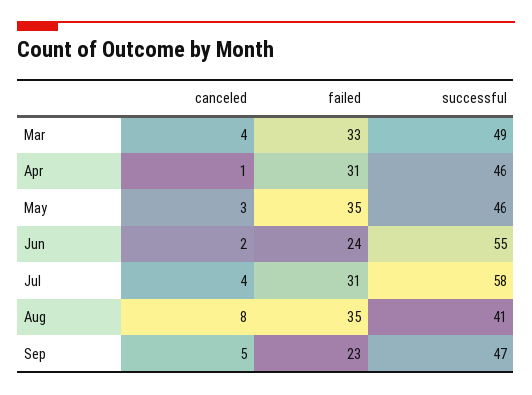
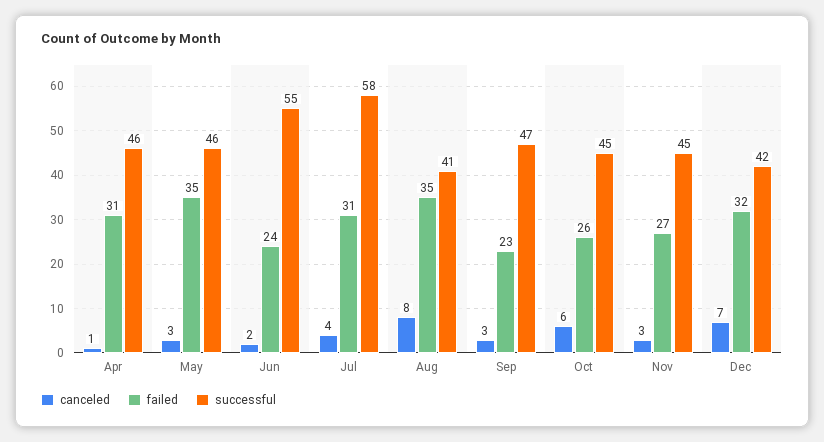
canceled, Mar: 4 -> none
failed, Mar: 33 -> none
successful, Mar: 49 -> none
canceled, Sep: 5 -> 3
canceled, Oct: none -> 6
failed, Oct: none -> 26
successful, Oct: none -> 45
canceled, Nov: none -> 3
failed, Nov: none -> 27
successful, Nov: none -> 45
canceled, Dec: none -> 7
failed, Dec: none -> 32
successful, Dec: none -> 42

